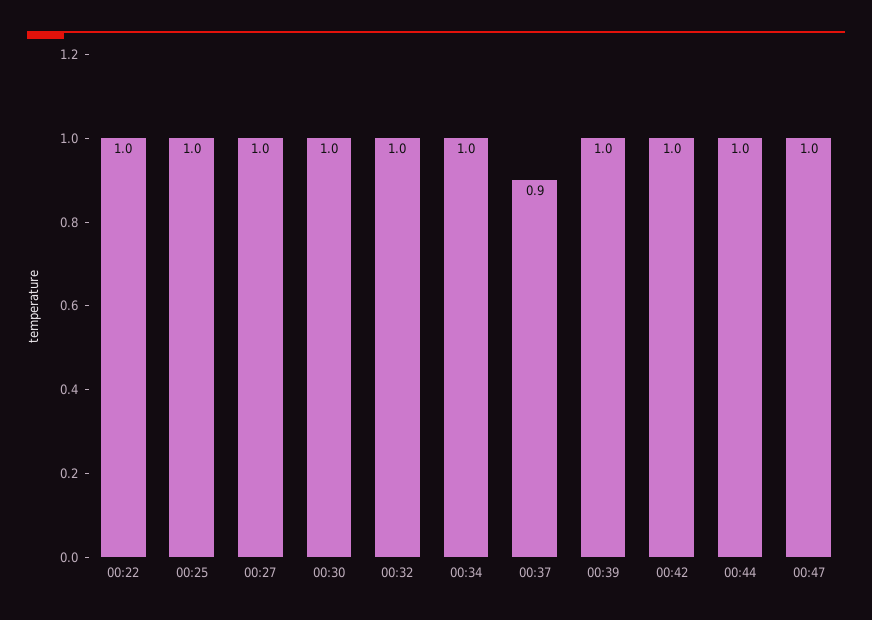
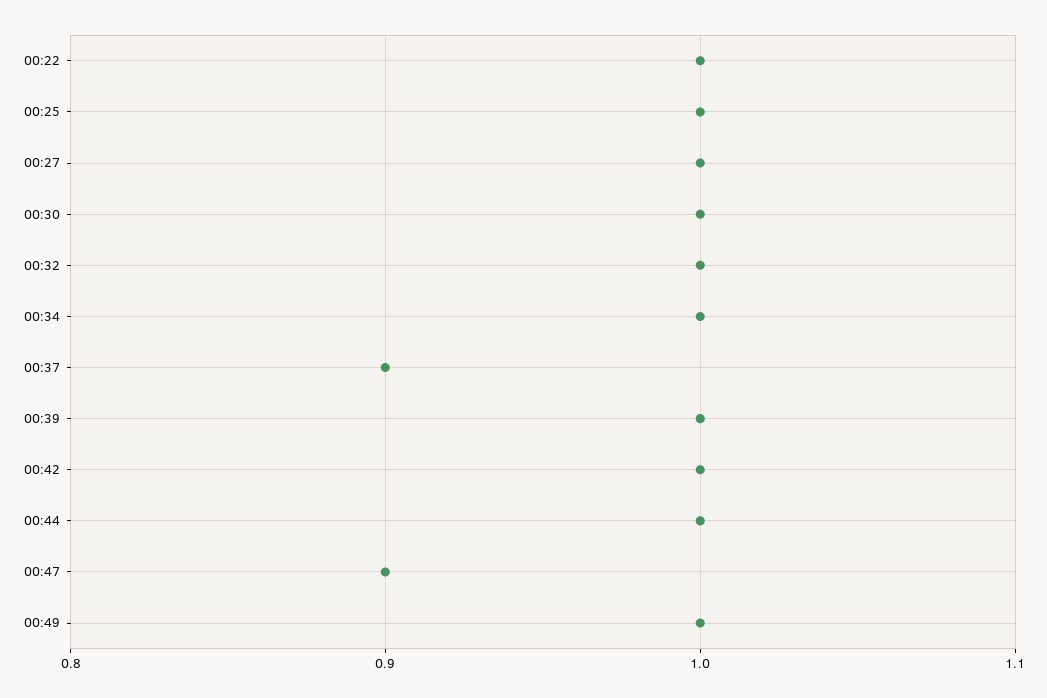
00:47: 1 -> 0.9
00:49: none -> 1

